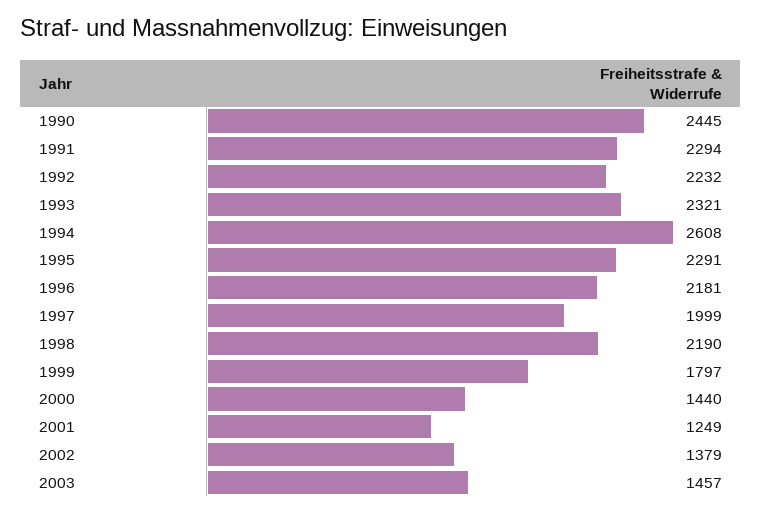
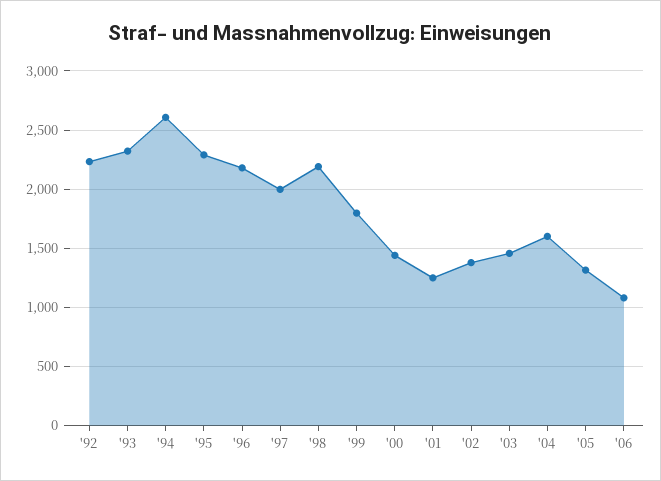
1990: 2445 -> none
1991: 2294 -> none
'04: none -> 1600
'05: none -> 1300
'06: none -> 1100

